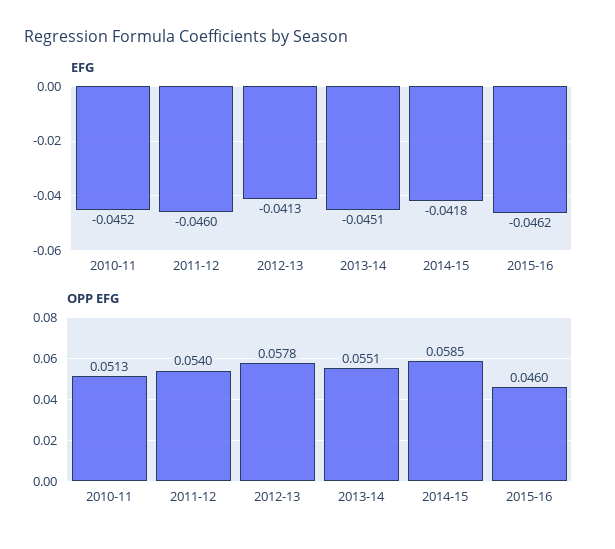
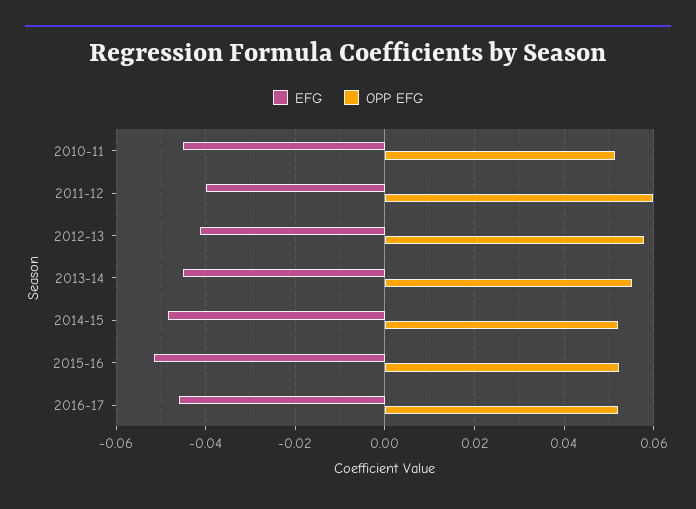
EFG, 2011-12: -0.046 -> -0.04
EFG, 2014-15: -0.0418 -> -0.048
EFG, 2015-16: -0.0462 -> -0.052
OPP EFG, 2011-12: 0.054 -> 0.06
OPP EFG, 2014-15: 0.0585 -> 0.052
OPP EFG, 2015-16: 0.046 -> 0.052
EFG, 2016-17: none -> -0.046
OPP EFG, 2016-17: none -> 0.052

